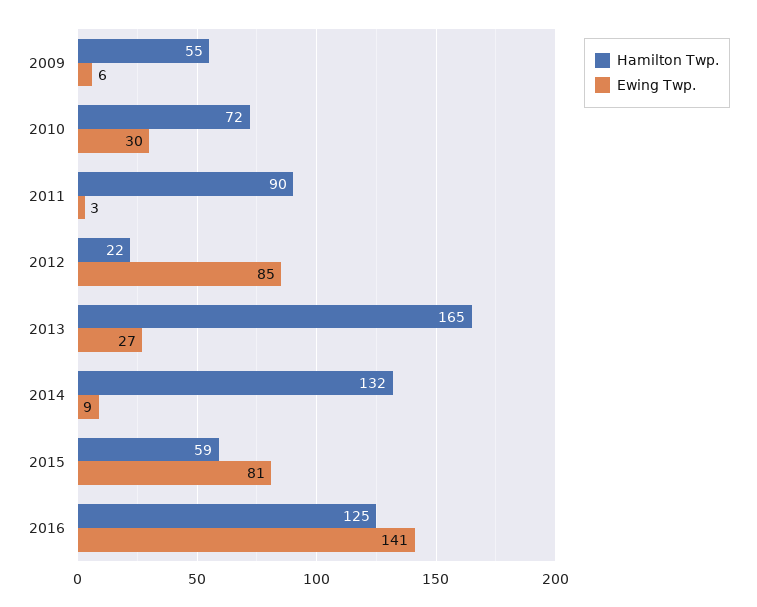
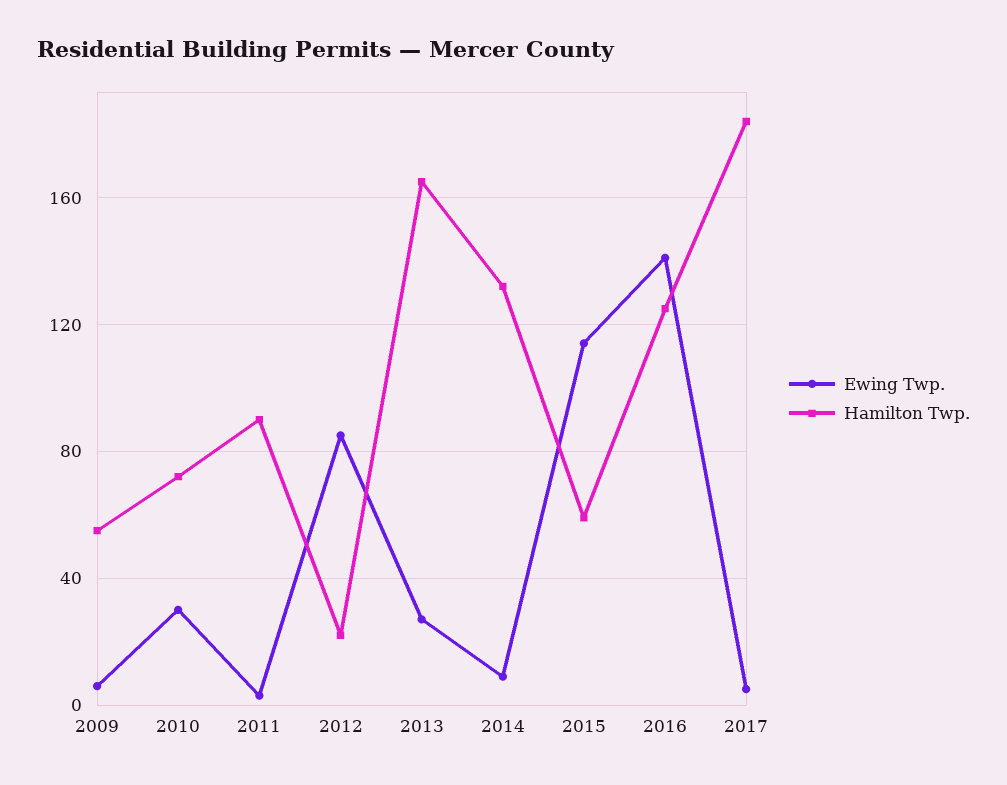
Ewing Twp., 2015: 81 -> 115
Ewing Twp., 2017: none -> 5
Hamilton Twp., 2017: none -> 185

